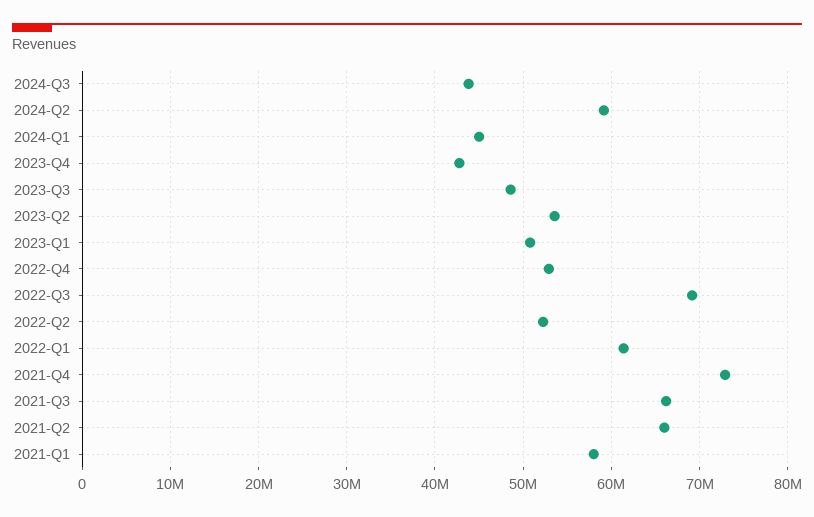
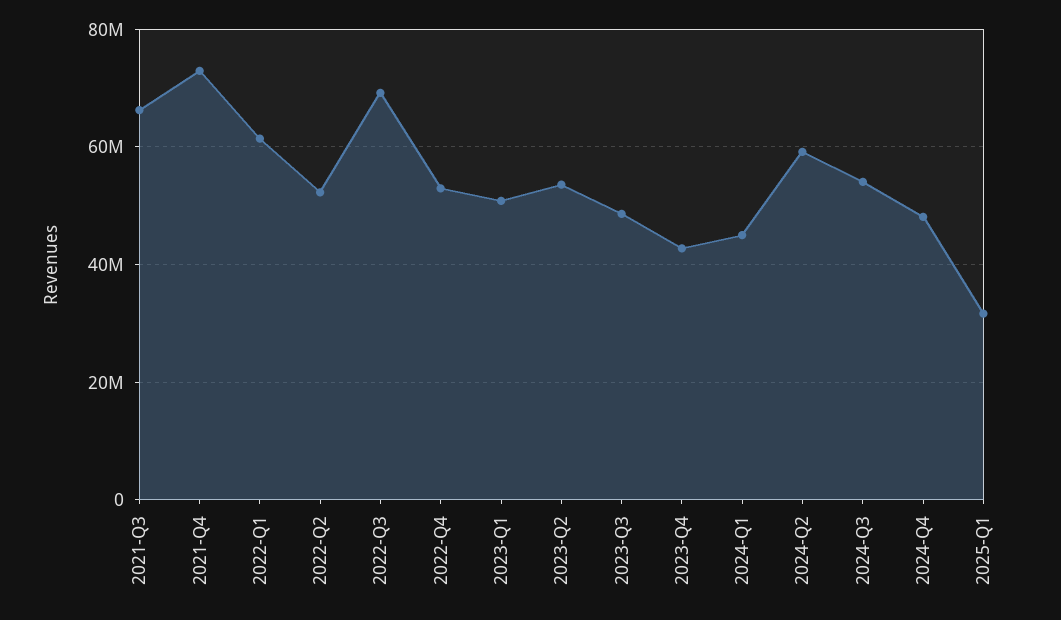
2024-Q3: 44000000 -> 54000000
2021-Q2: 66000000 -> none
2021-Q1: 58000000 -> none
2024-Q4: none -> 48000000
2025-Q1: none -> 32000000

